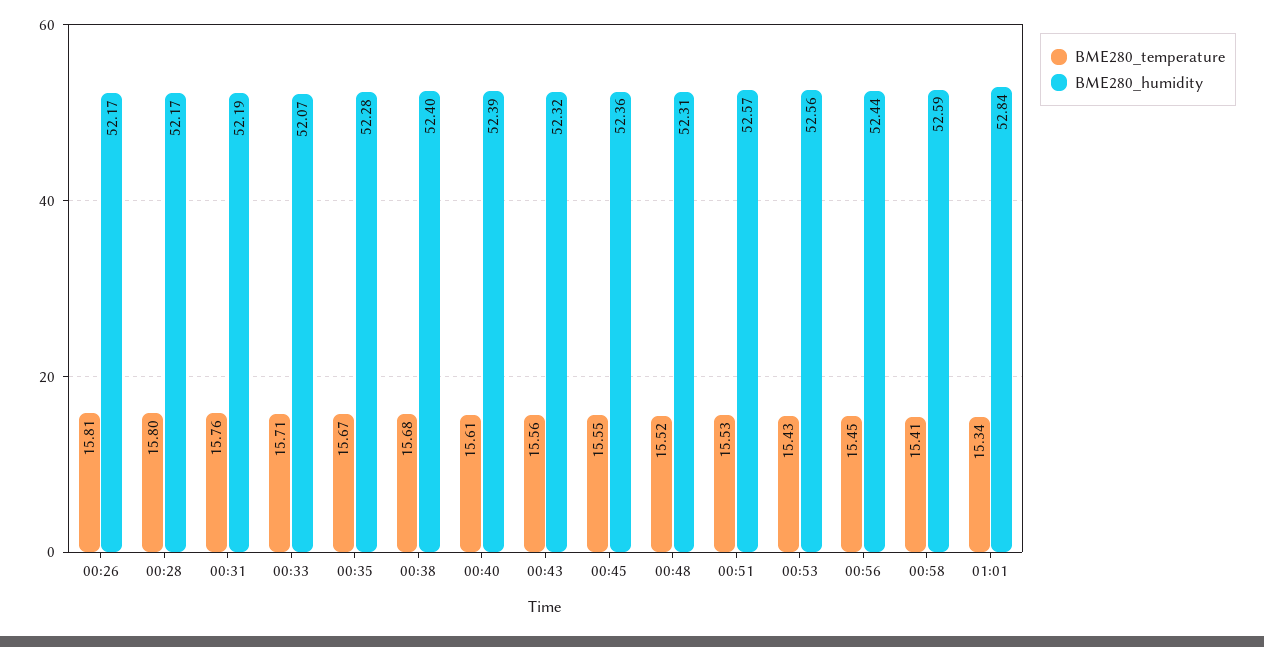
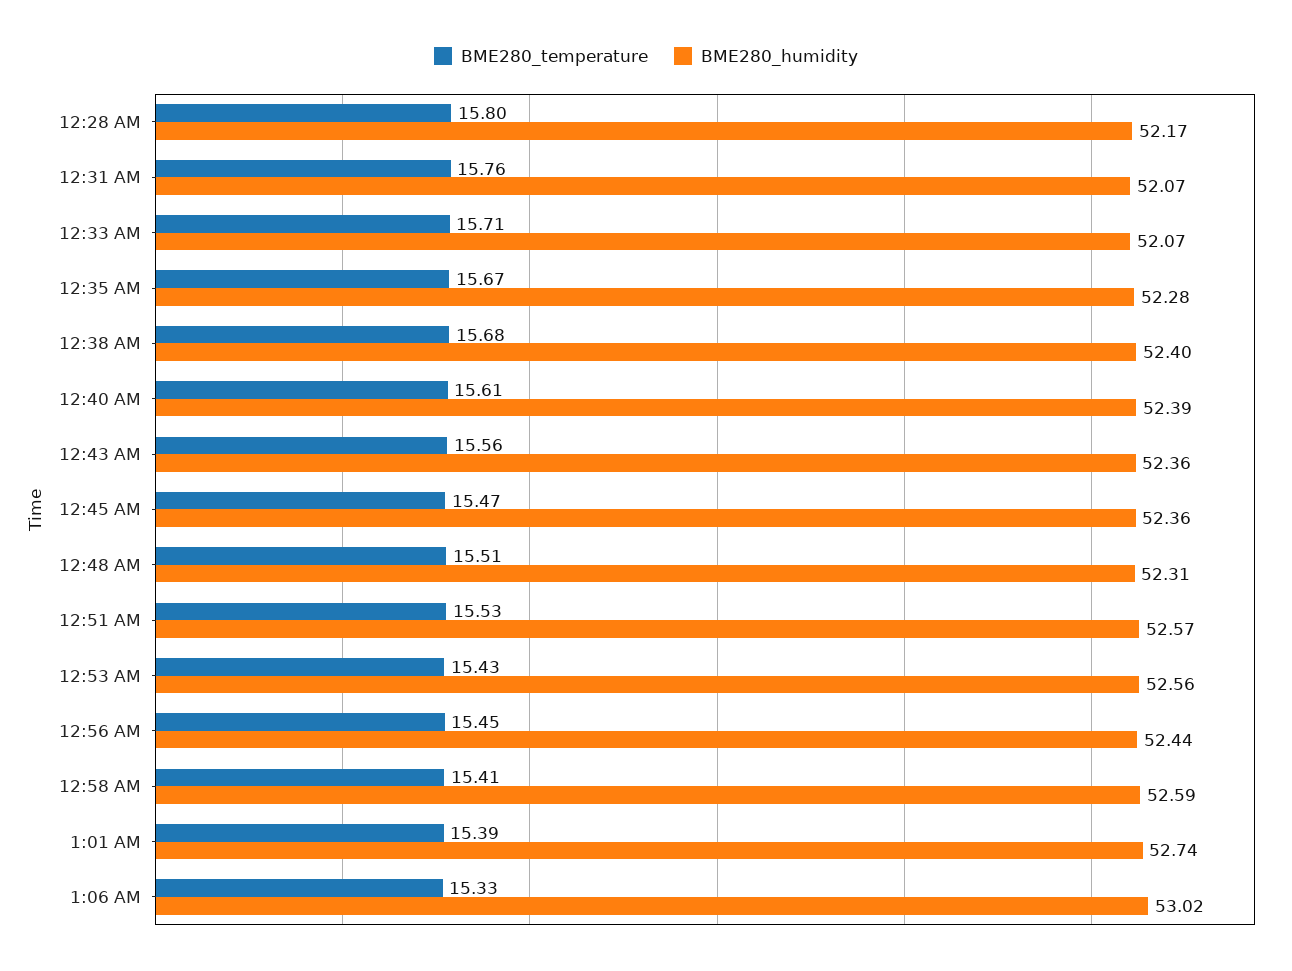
BME280_temperature, 00:26: 15.81 -> none
BME280_humidity, 00:26: 52.17 -> none
BME280_humidity, 00:31: 52.19 -> 52.07
BME280_humidity, 00:43: 52.32 -> 52.36
BME280_temperature, 00:45: 15.55 -> 15.47
BME280_temperature, 00:48: 15.52 -> 15.51
BME280_temperature, 01:01: 15.34 -> 15.39
BME280_humidity, 01:01: 52.84 -> 52.74
BME280_temperature, 1:06 AM: none -> 15.33
BME280_humidity, 1:06 AM: none -> 53.02

